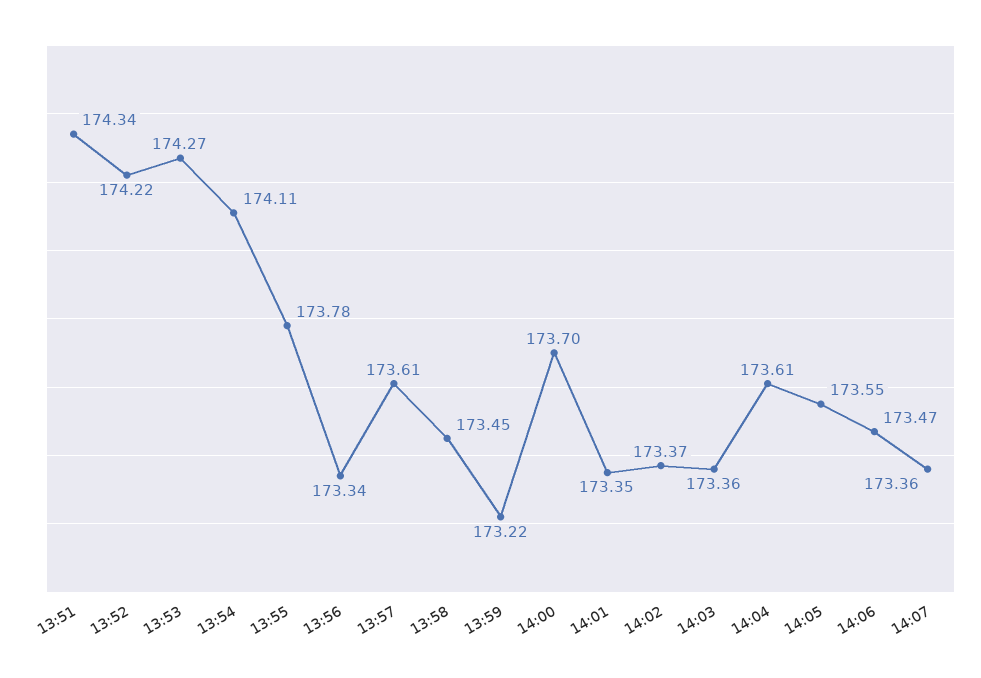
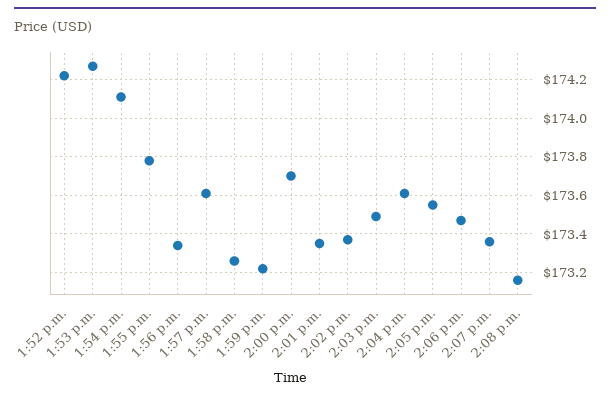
13:51: 174.34 -> none
13:58: 173.45 -> 173.25
14:03: 173.36 -> 173.5
2:08 p.m.: none -> 173.15

